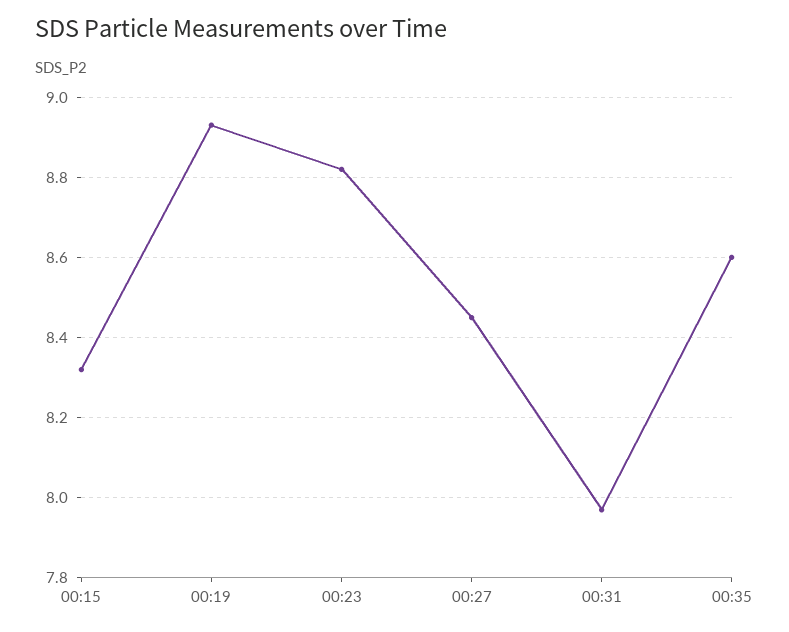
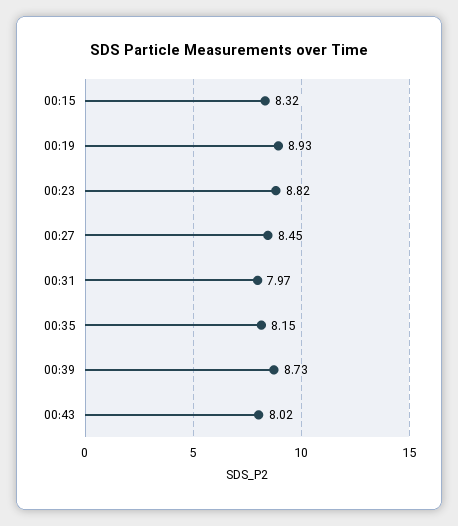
00:35: 8.6 -> 8.15
00:39: none -> 8.73
00:43: none -> 8.02

